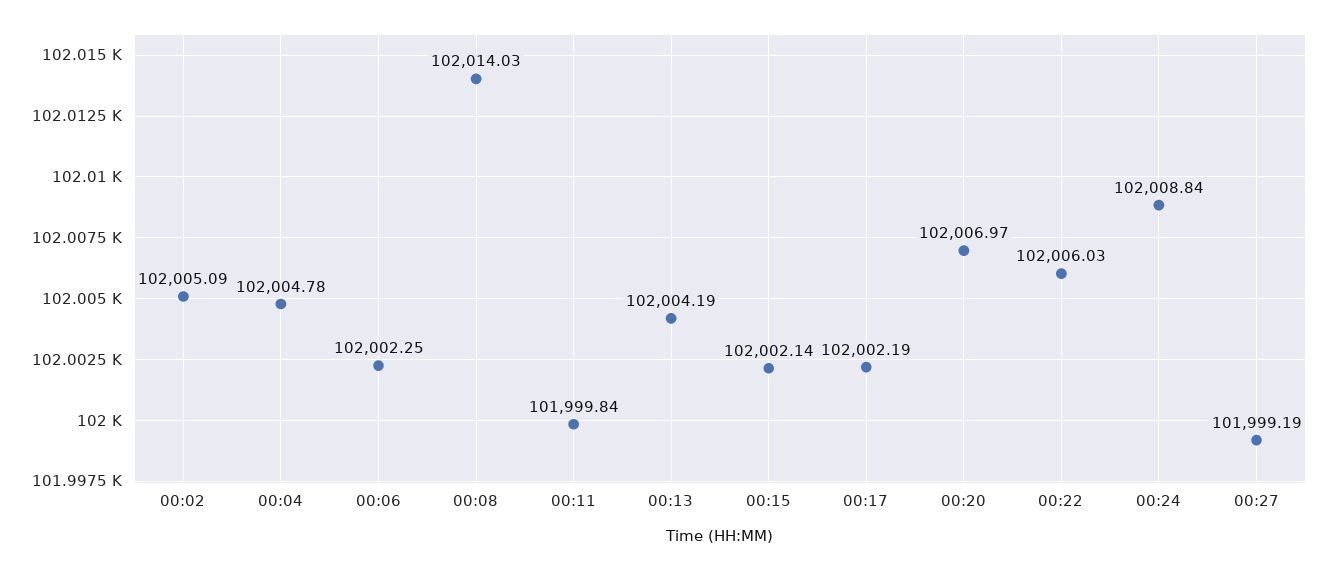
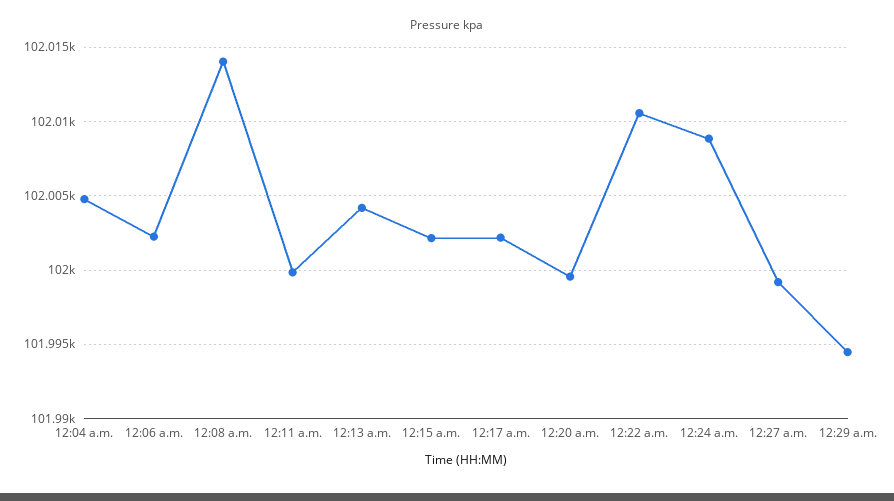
00:02: 102005.09 -> none
00:20: 102006.97 -> 101999.5
00:22: 102006.03 -> 102010.5
12:29 a.m.: none -> 101994.5

